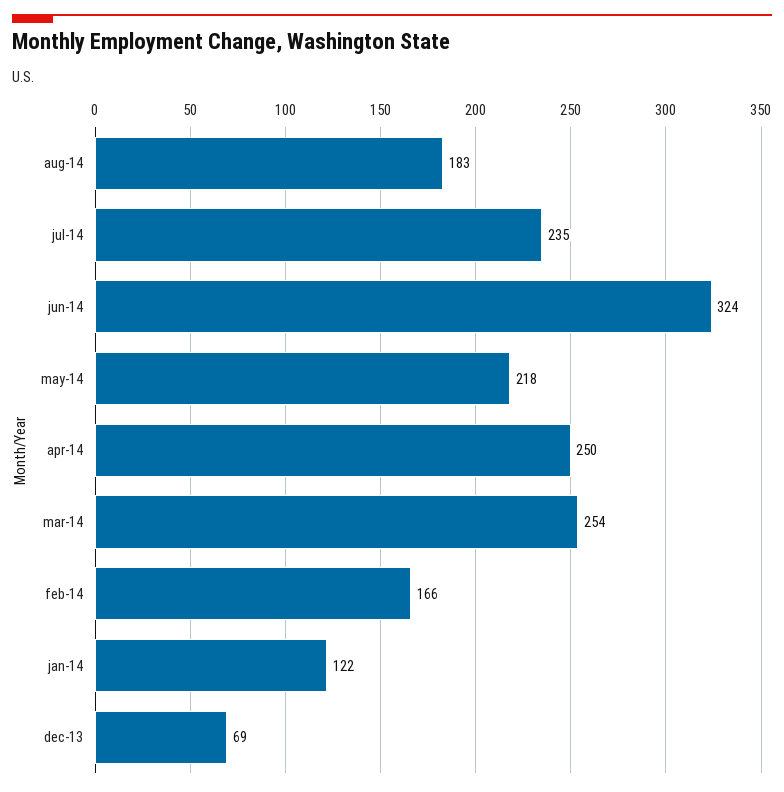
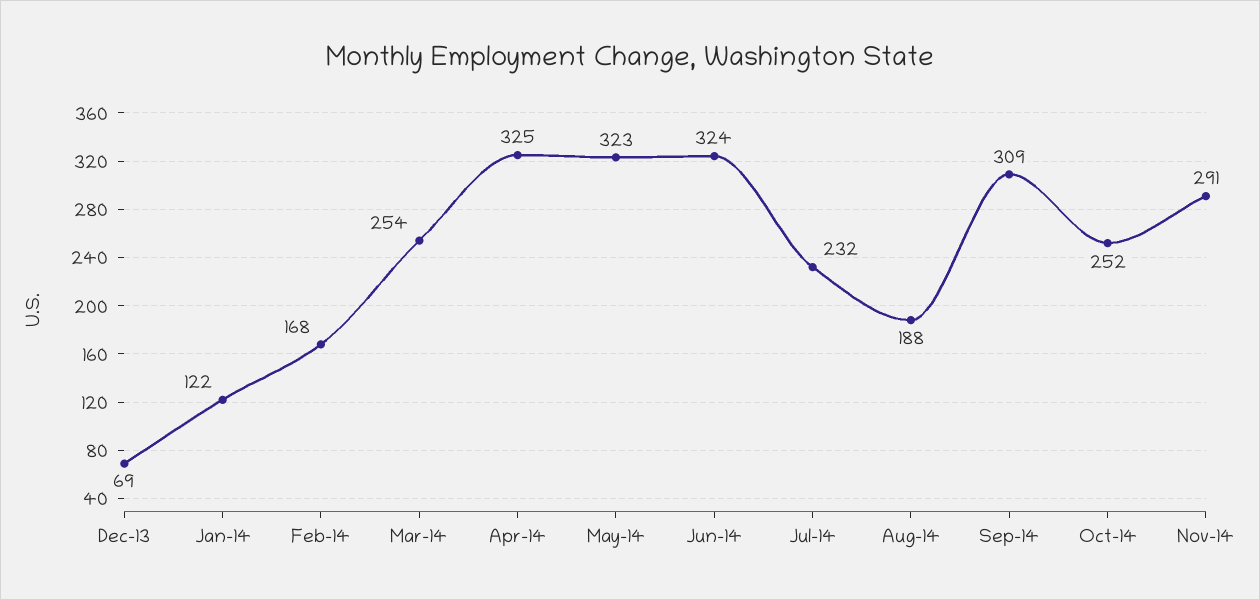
aug-14: 183 -> 188
jul-14: 235 -> 232
may-14: 218 -> 323
apr-14: 250 -> 325
feb-14: 166 -> 168
Sep-14: none -> 309
Oct-14: none -> 252
Nov-14: none -> 291

